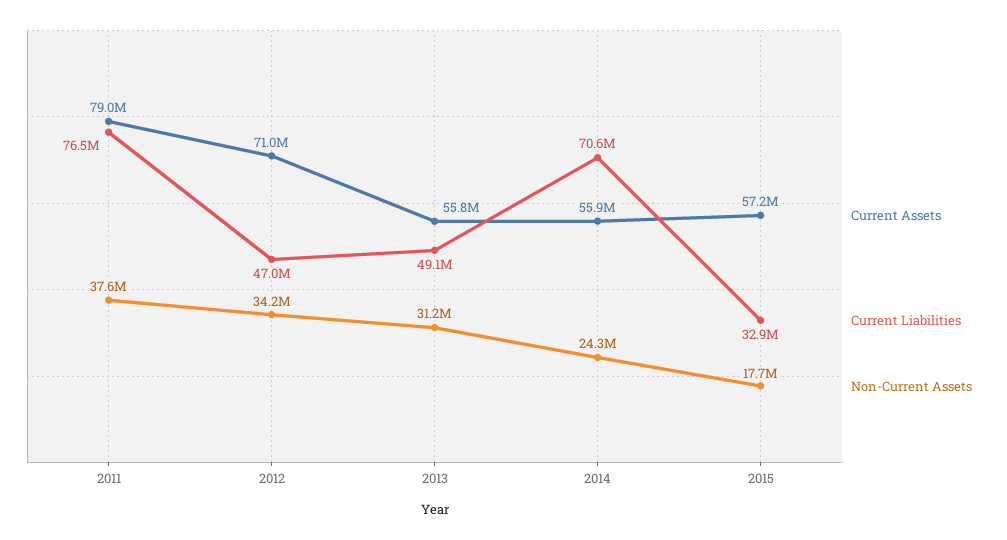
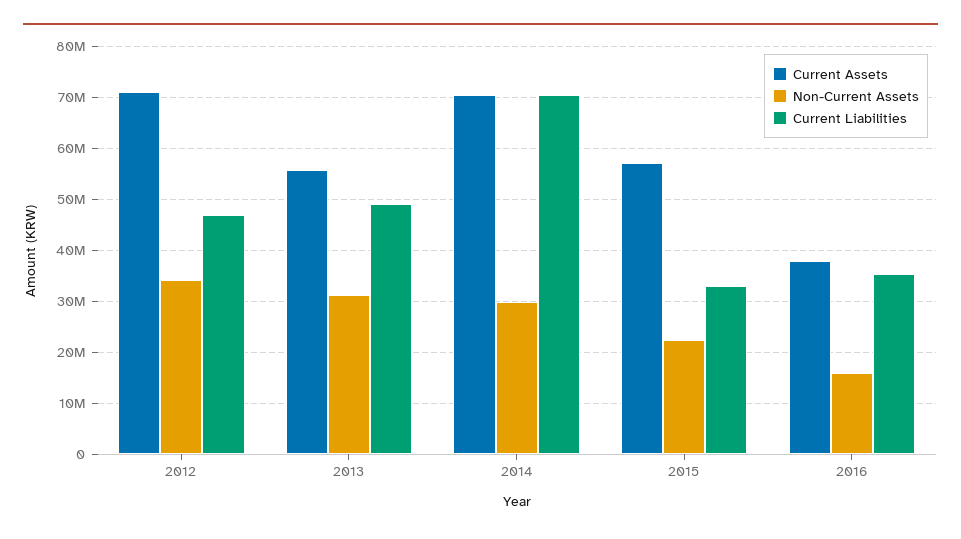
Current Assets, 2011: 79000000 -> none
Current Liabilities, 2011: 76500000 -> none
Non-Current Assets, 2011: 37600000 -> none
Current Assets, 2014: 55900000 -> 70000000
Non-Current Assets, 2014: 24300000 -> 30000000
Non-Current Assets, 2015: 17700000 -> 22000000
Current Assets, 2016: none -> 38000000
Non-Current Assets, 2016: none -> 16000000
Current Liabilities, 2016: none -> 36000000

